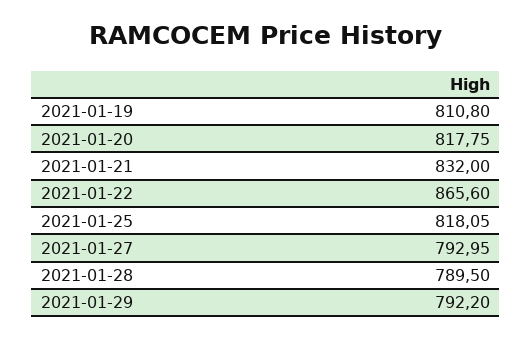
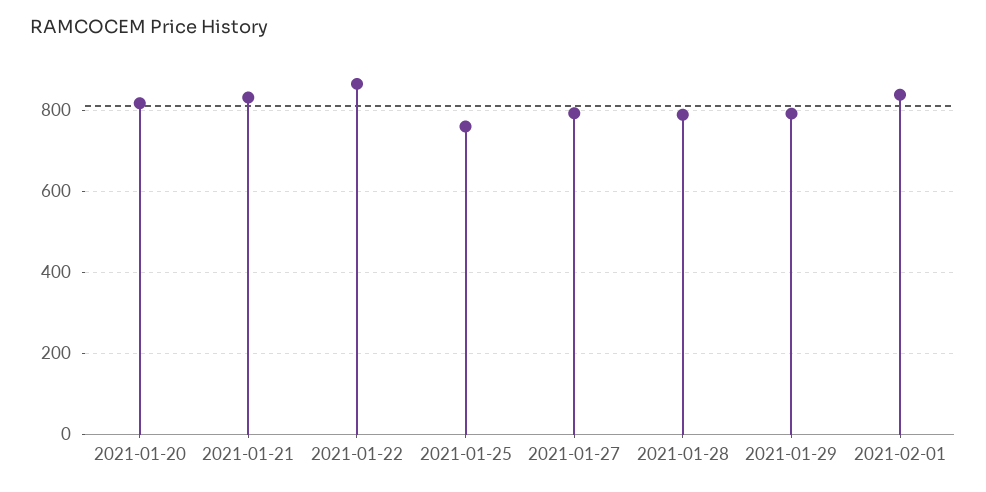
2021-01-19: 810.8 -> none
2021-01-25: 818.05 -> 760
2021-02-01: none -> 840

